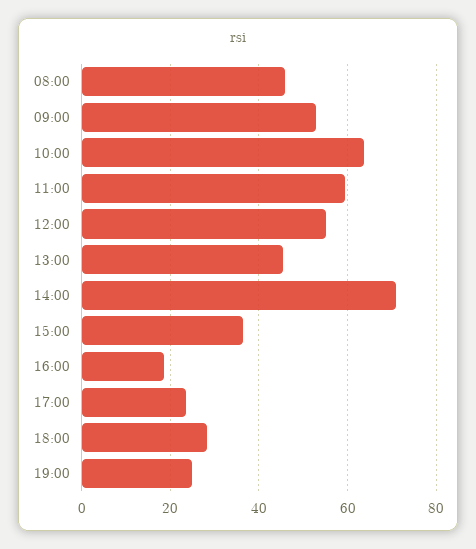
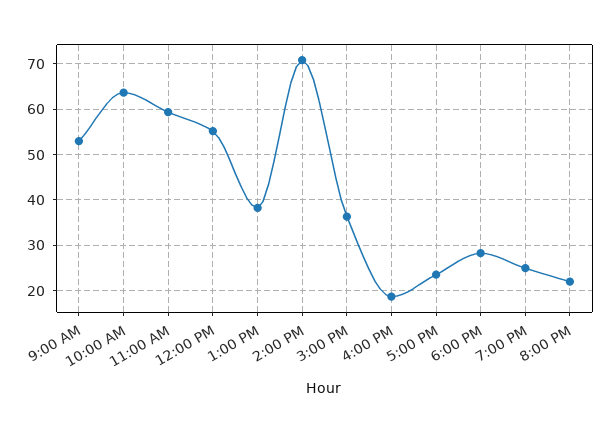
08:00: 46 -> none
13:00: 46 -> 38
8:00 PM: none -> 22

